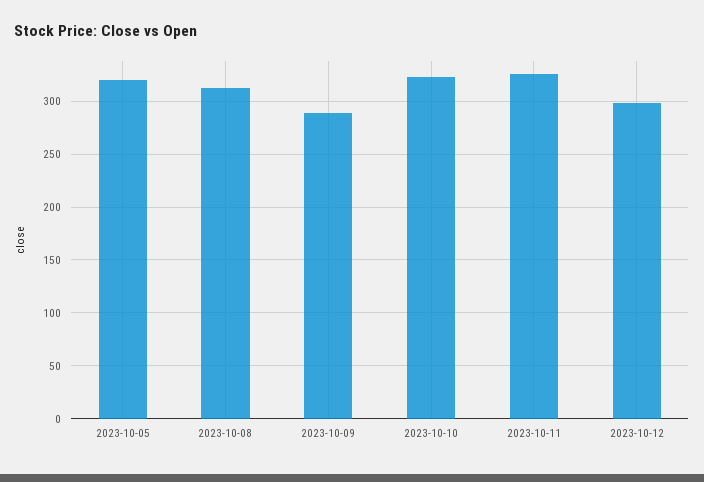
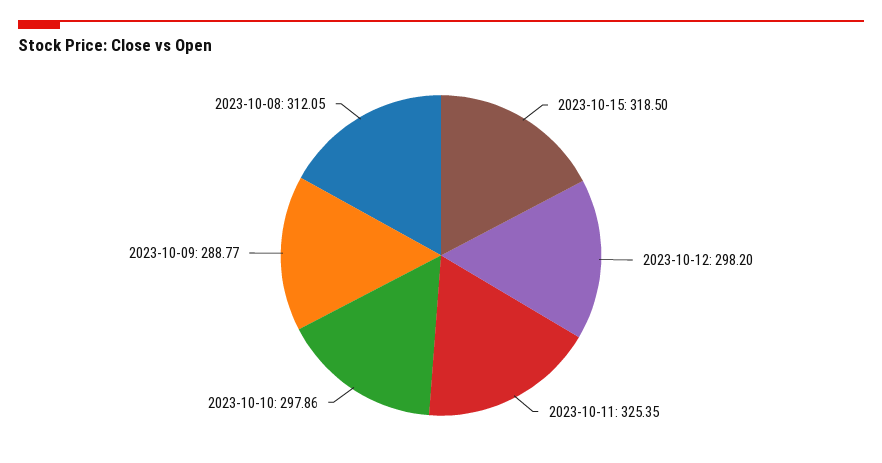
2023-10-05: 320 -> none
2023-10-10: 320 -> 297.86
2023-10-15: none -> 318.5

